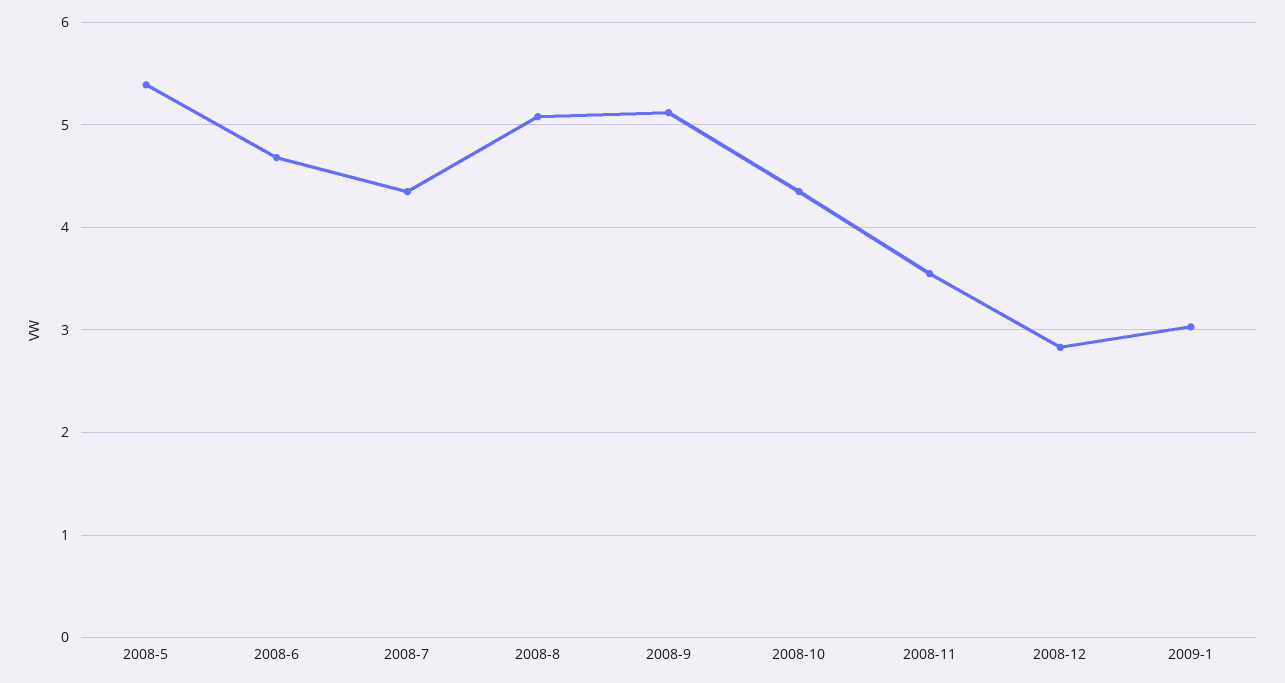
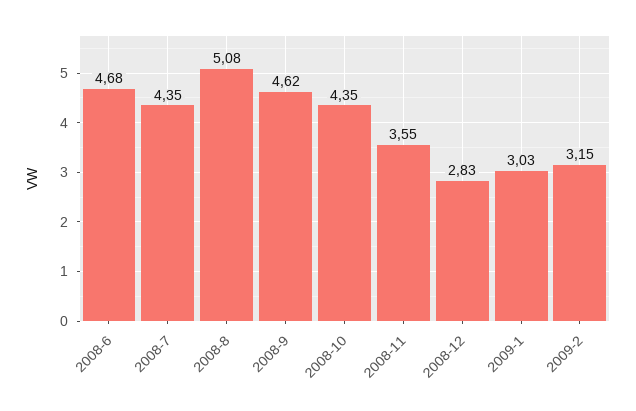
2008-5: 5.4 -> none
2008-9: 5.1 -> 4.62
2009-2: none -> 3.15

